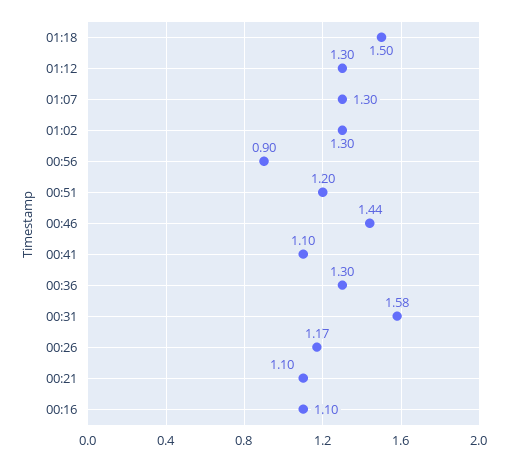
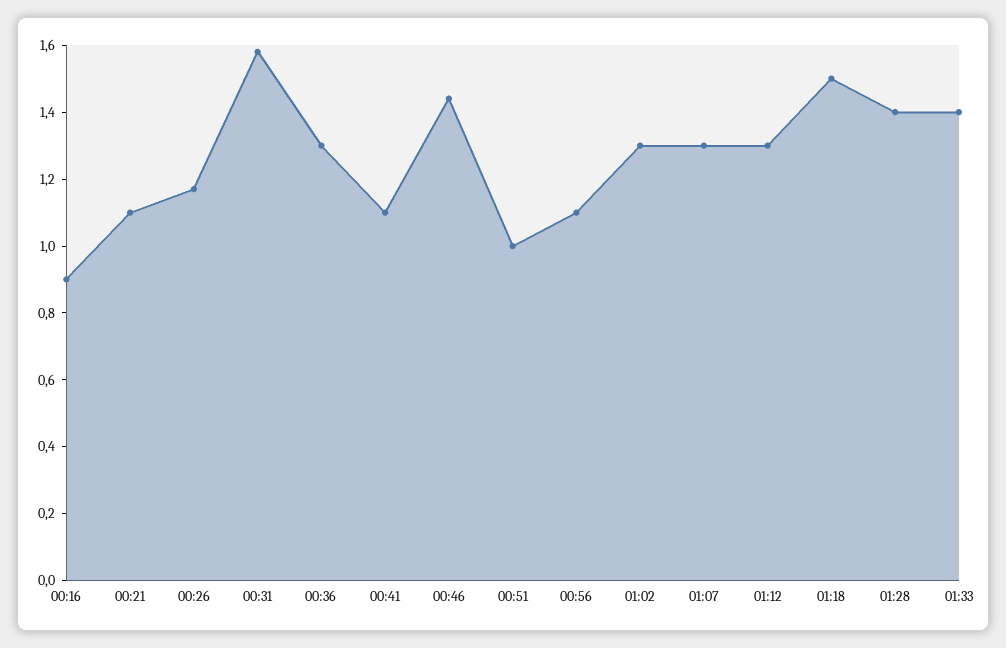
00:56: 0.9 -> 1.1
00:51: 1.2 -> 1
00:16: 1.1 -> 0.9
01:28: none -> 1.4
01:33: none -> 1.4

